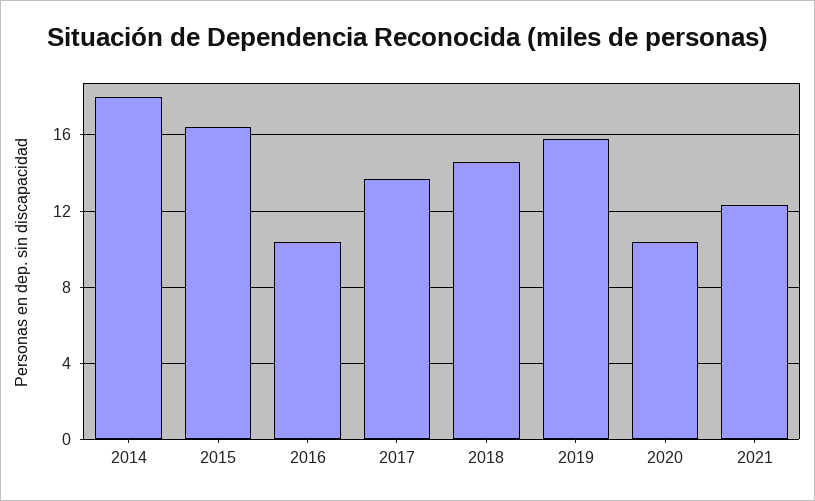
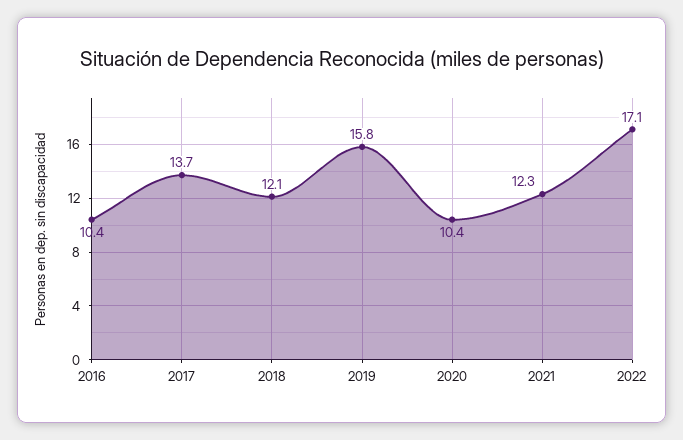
2014: 18 -> none
2015: 16.5 -> none
2018: 14.5 -> 12.1
2022: none -> 17.1

